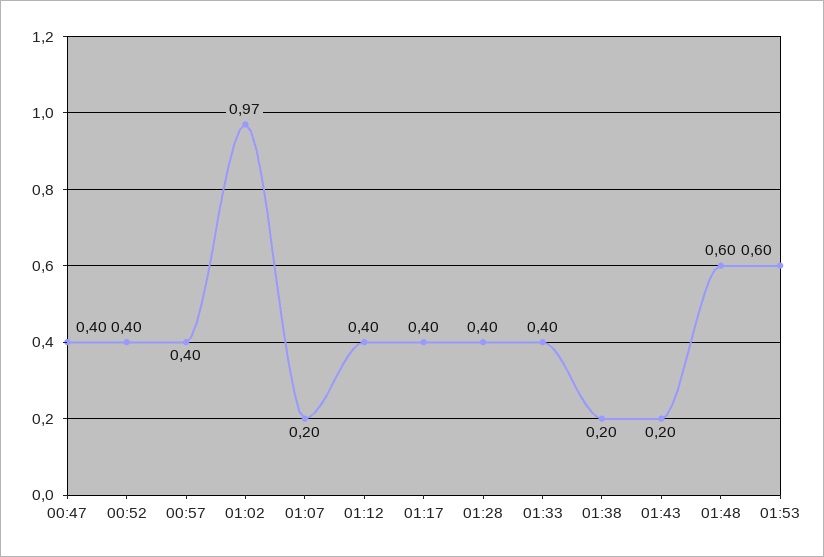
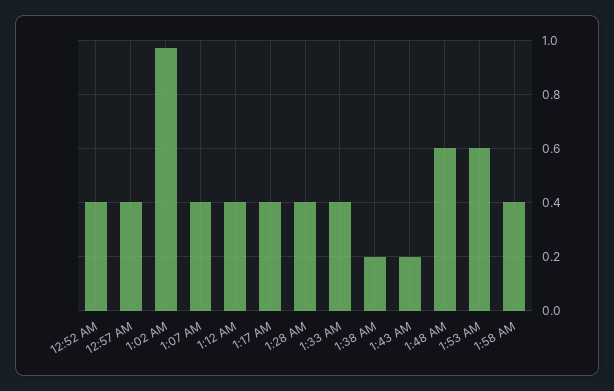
00:47: 0.4 -> none
01:07: 0.2 -> 0.4
1:58 AM: none -> 0.4

